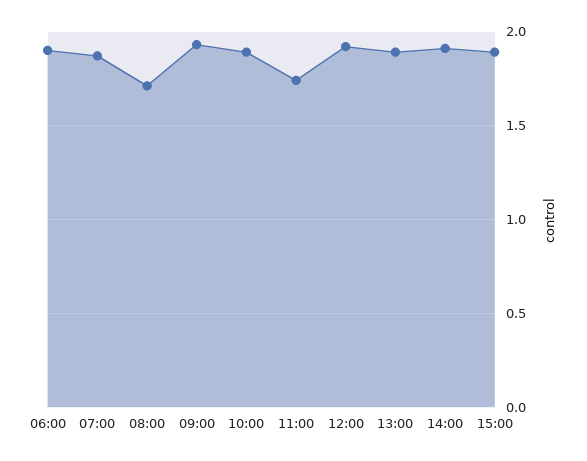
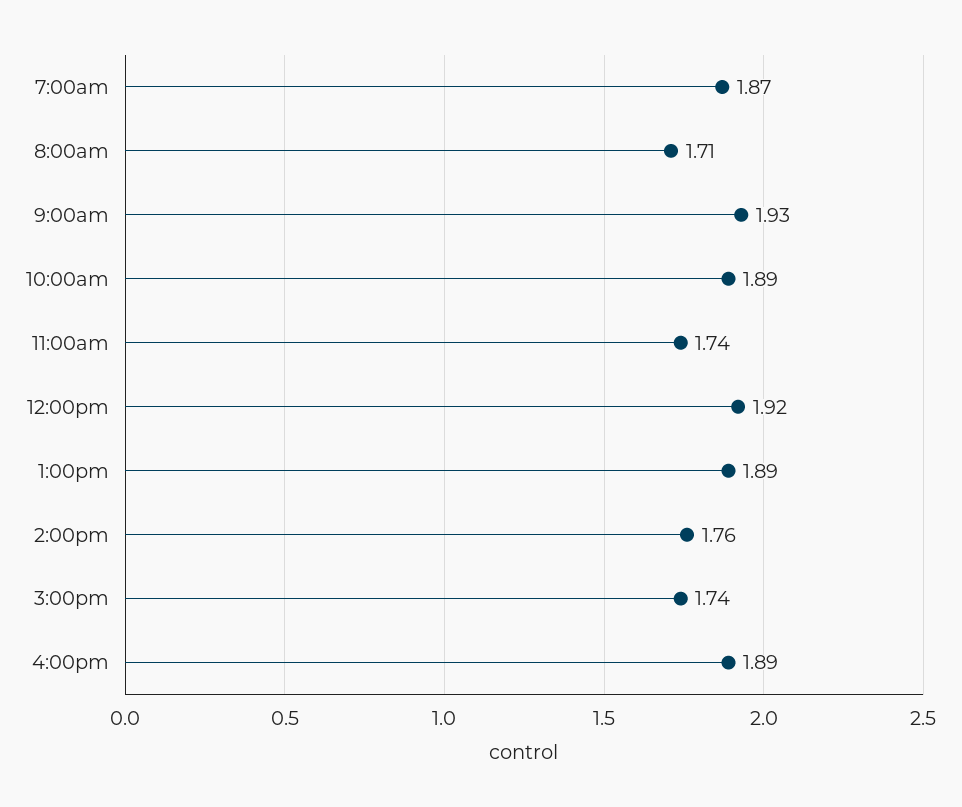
06:00: 1.9 -> none
14:00: 1.9 -> 1.76
15:00: 1.9 -> 1.74
4:00pm: none -> 1.89

